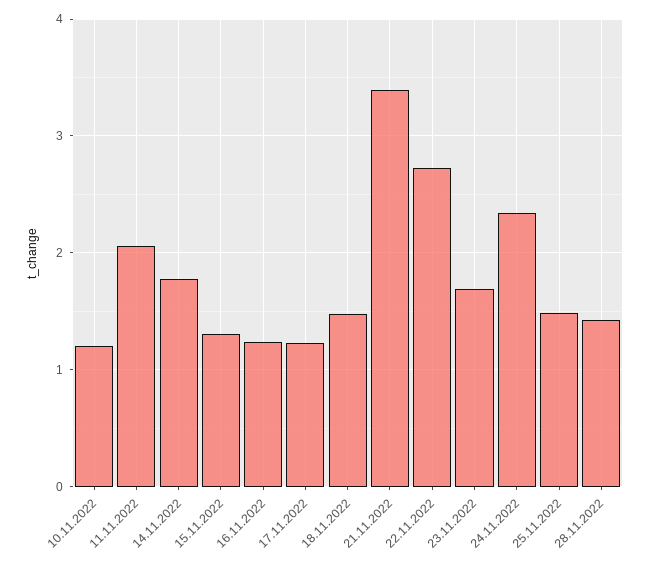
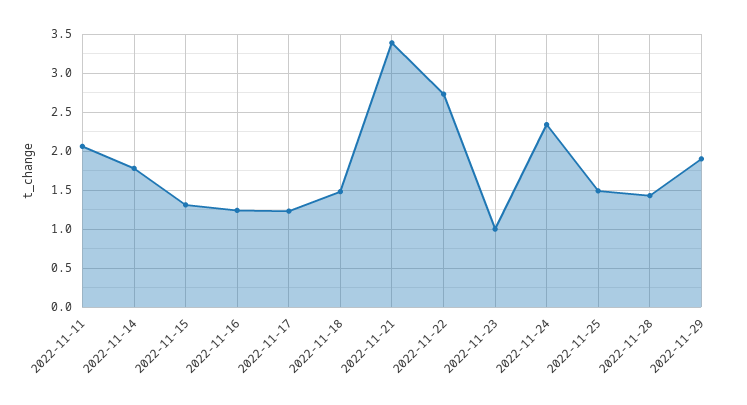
10.11.2022: 1.2 -> none
23.11.2022: 1.7 -> 1
2022-11-29: none -> 1.9

